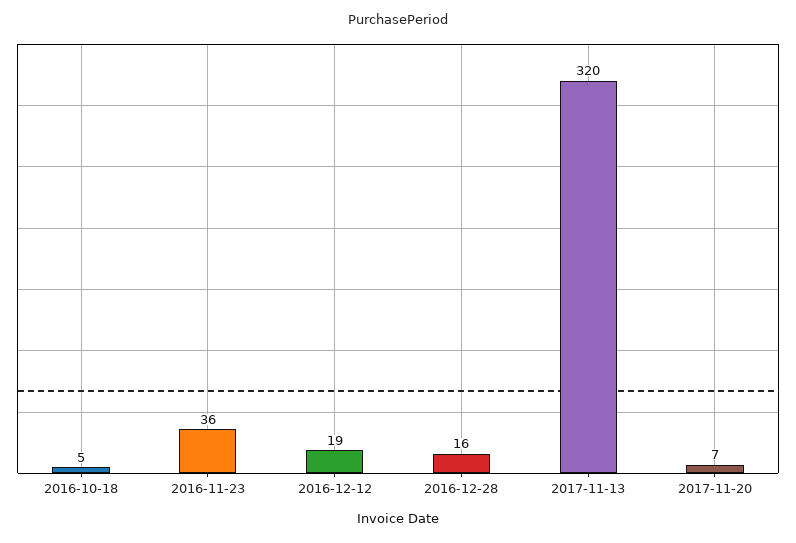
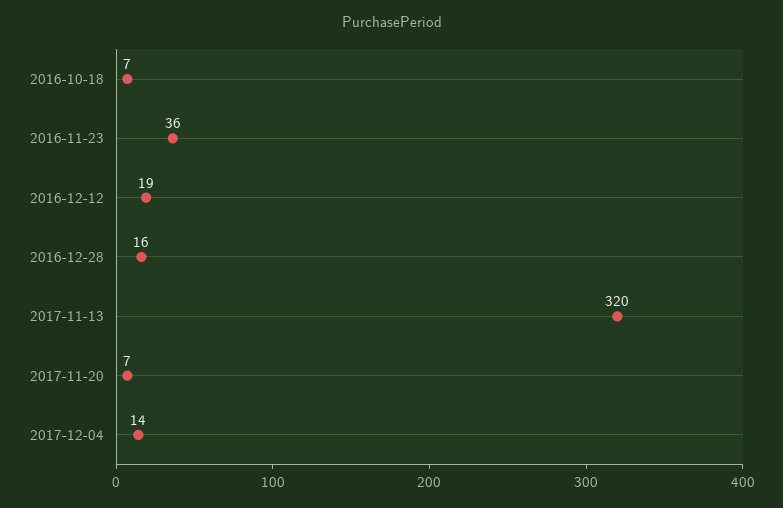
2016-10-18: 5 -> 7
2017-12-04: none -> 14

